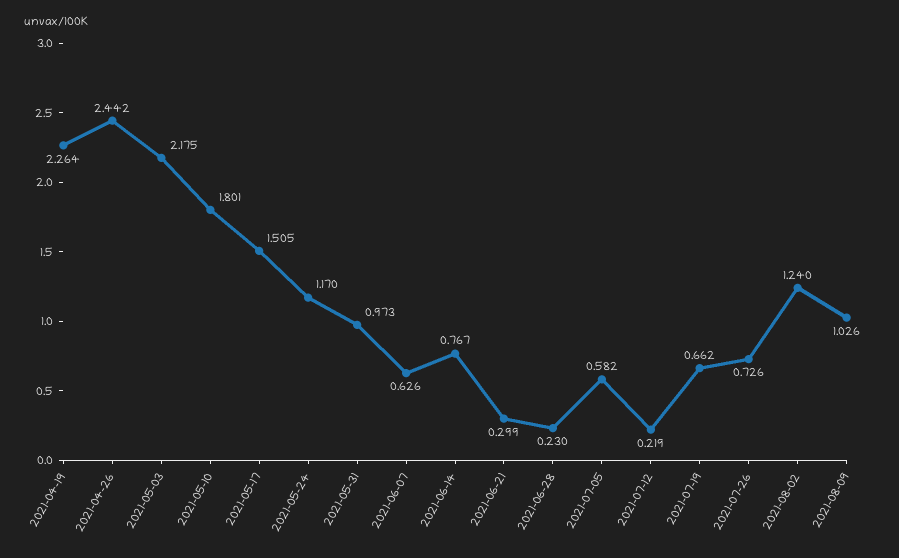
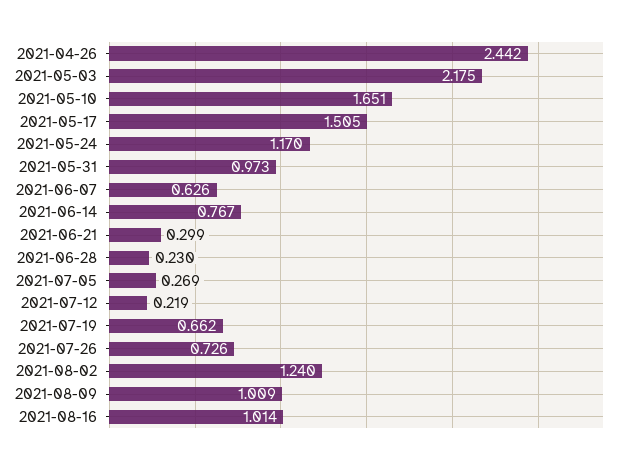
2021-04-19: 2.264 -> none
2021-05-10: 1.801 -> 1.651
2021-07-05: 0.582 -> 0.269
2021-08-09: 1.026 -> 1.009
2021-08-16: none -> 1.014

